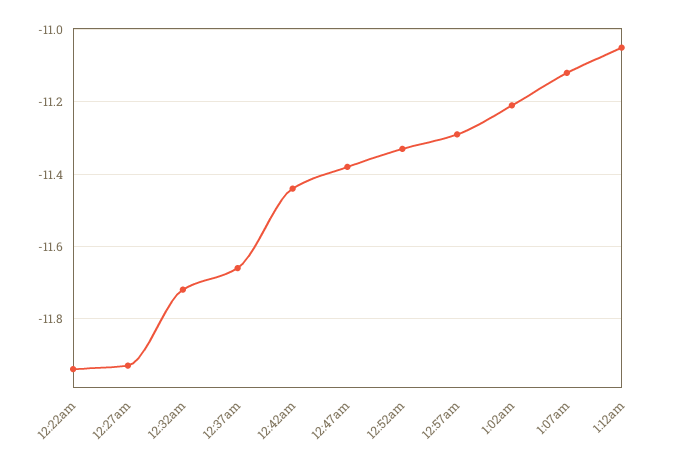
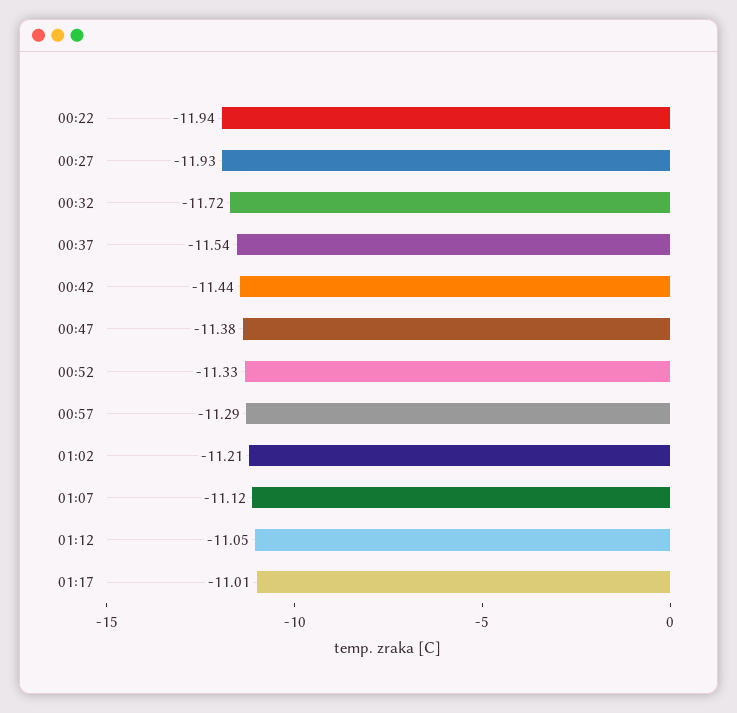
12:37am: -11.65 -> -11.54
01:17: none -> -11.01

